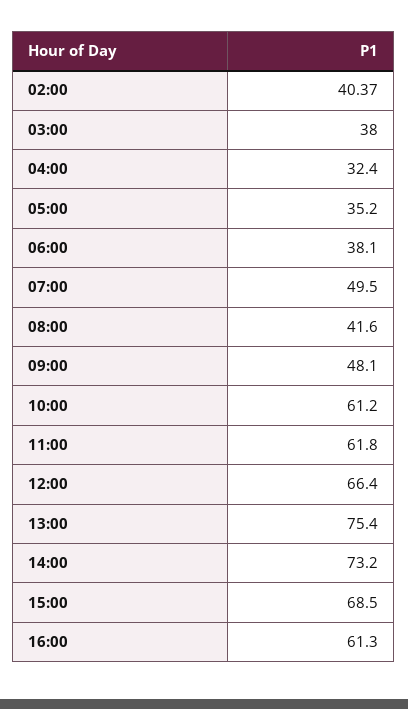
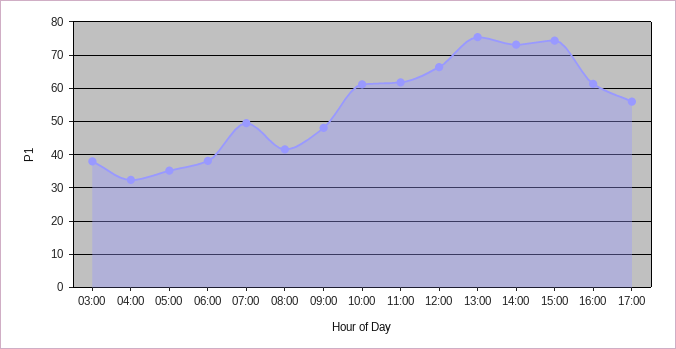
02:00: 40.37 -> none
15:00: 68.5 -> 74
17:00: none -> 56

